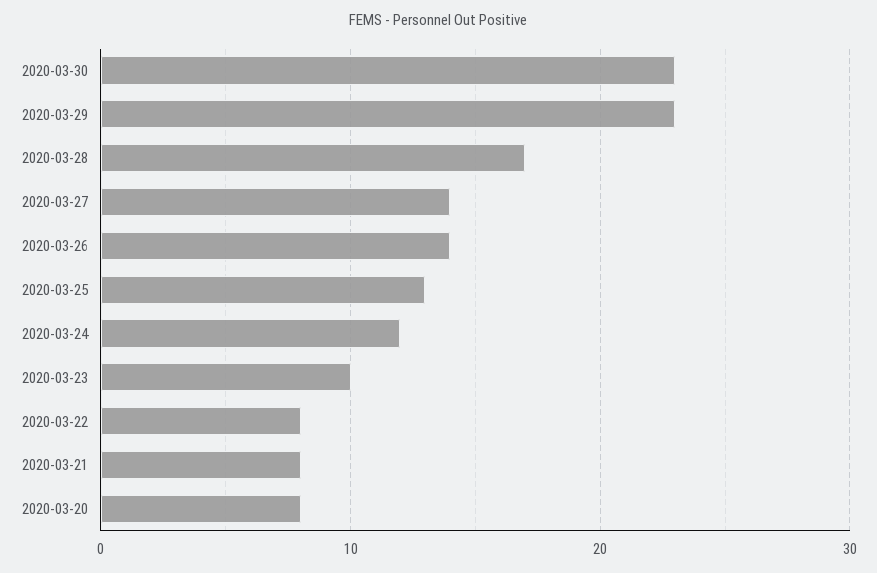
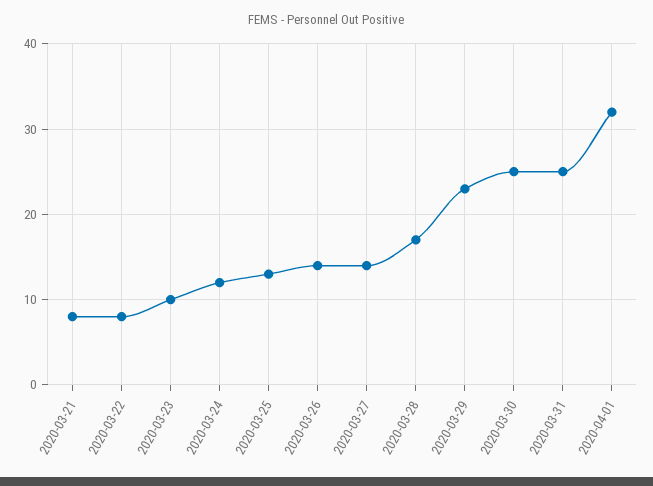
2020-03-30: 23 -> 25
2020-03-20: 8 -> none
2020-03-31: none -> 25
2020-04-01: none -> 32

